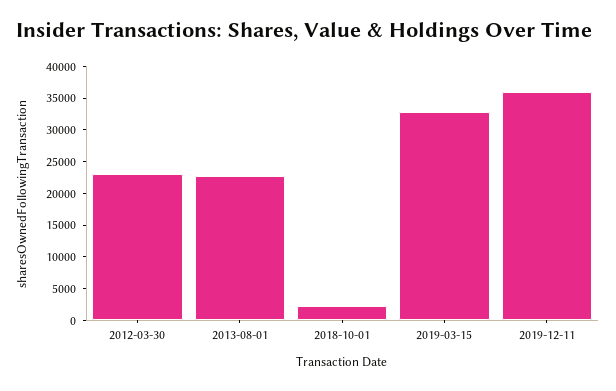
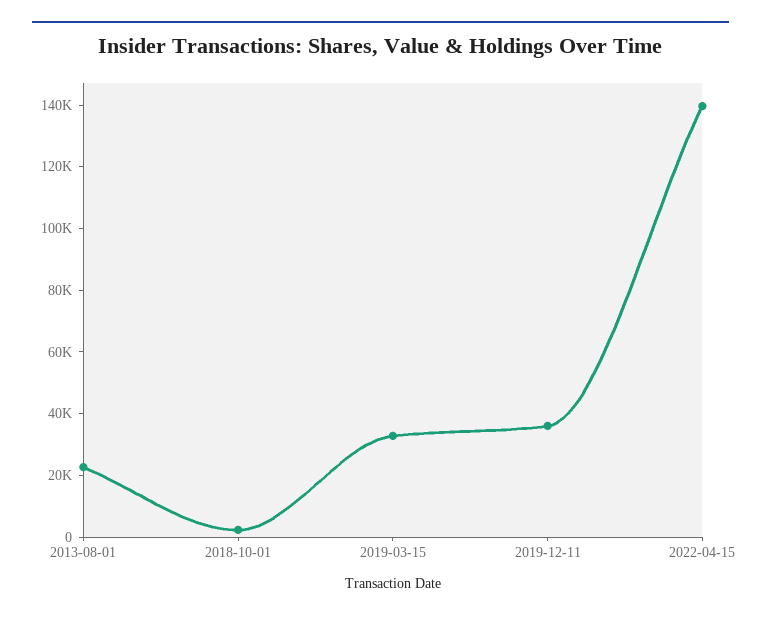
2012-03-30: 22500 -> none
2022-04-15: none -> 140000

